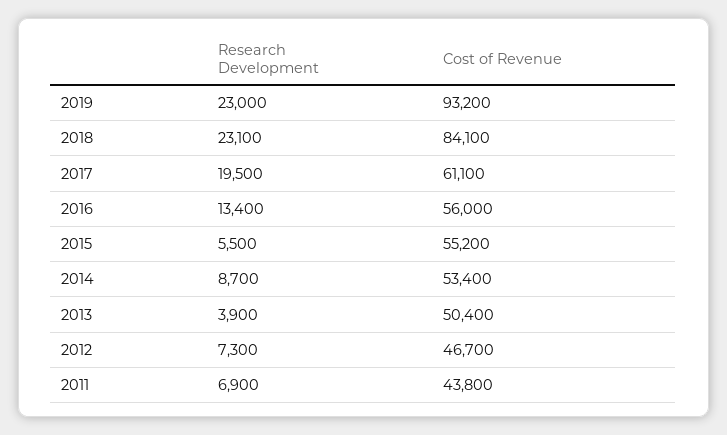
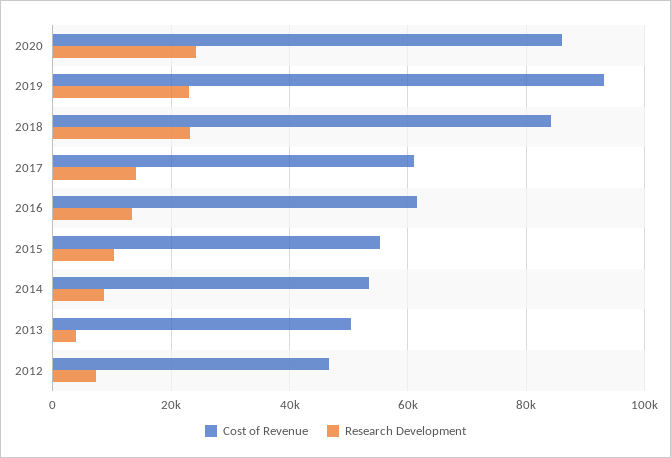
Research Development, 2017: 19500 -> 14000
Cost of Revenue, 2016: 56000 -> 62000
Research Development, 2015: 5500 -> 10000
Research Development, 2011: 6900 -> none
Cost of Revenue, 2011: 43800 -> none
Cost of Revenue, 2020: none -> 86000
Research Development, 2020: none -> 24000

